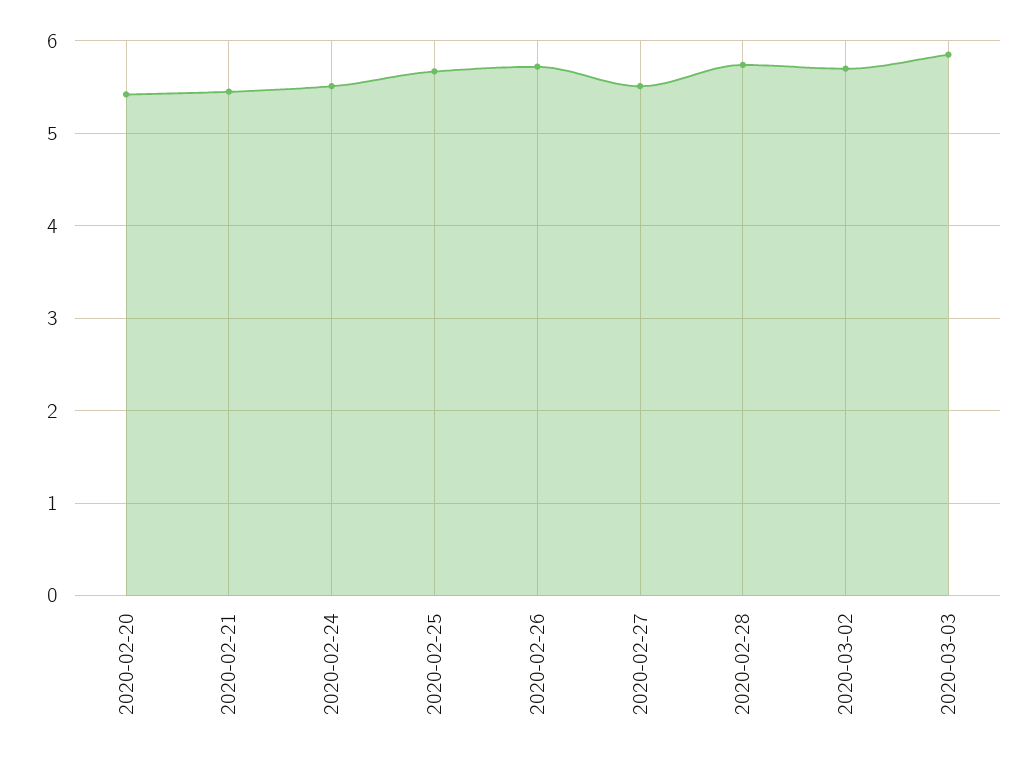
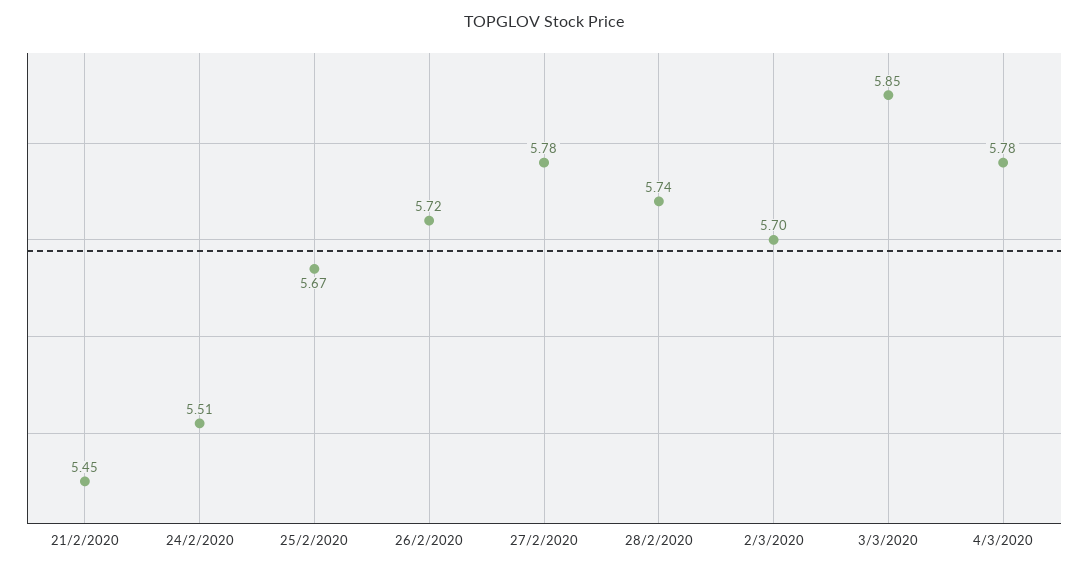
2020-02-20: 5.4 -> none
2020-02-27: 5.5 -> 5.78
4/3/2020: none -> 5.78

